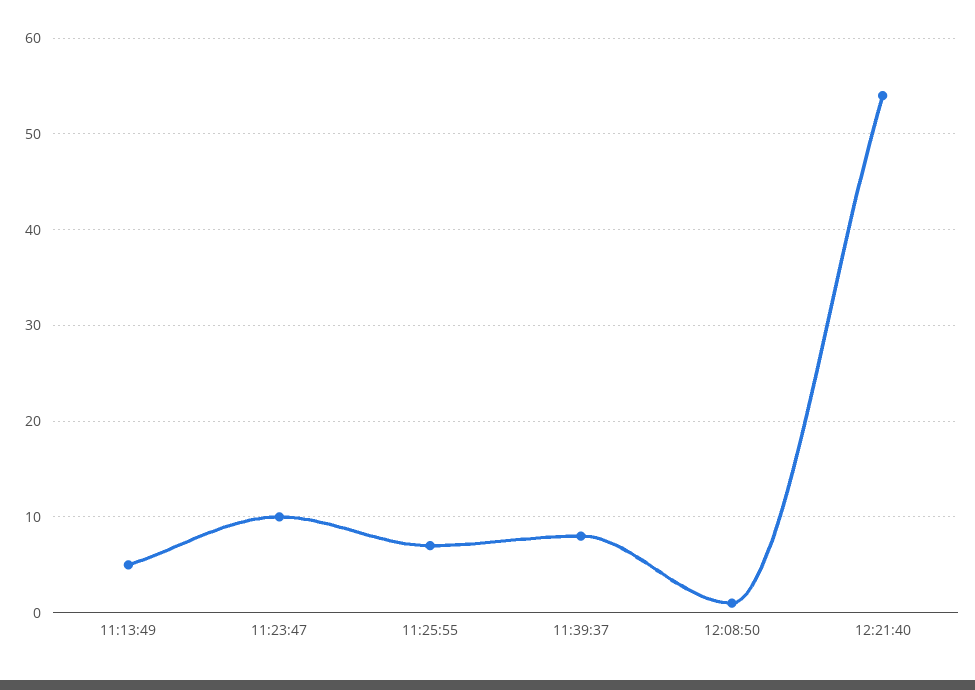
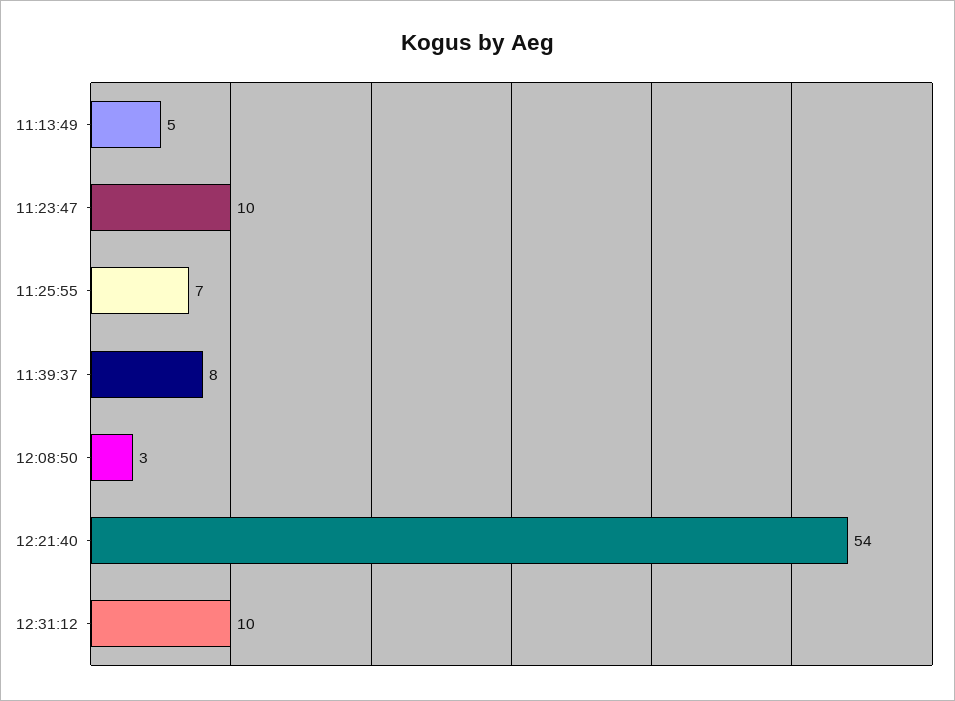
12:08:50: 1 -> 3
12:31:12: none -> 10

